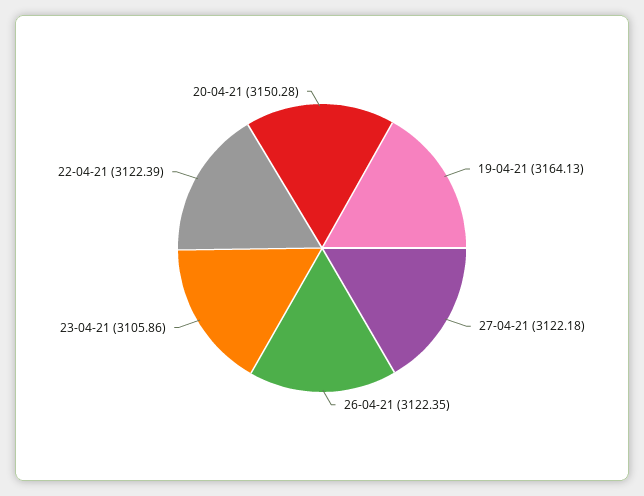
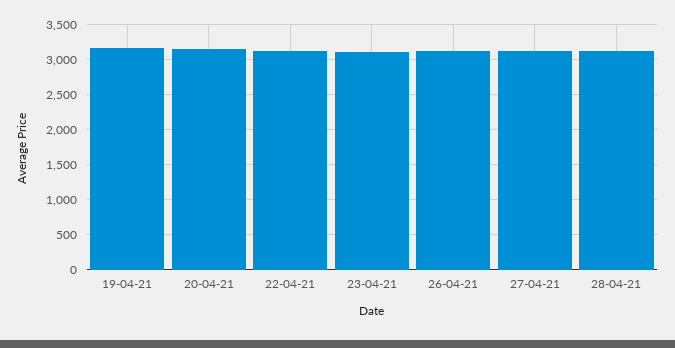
28-04-21: none -> 3100

